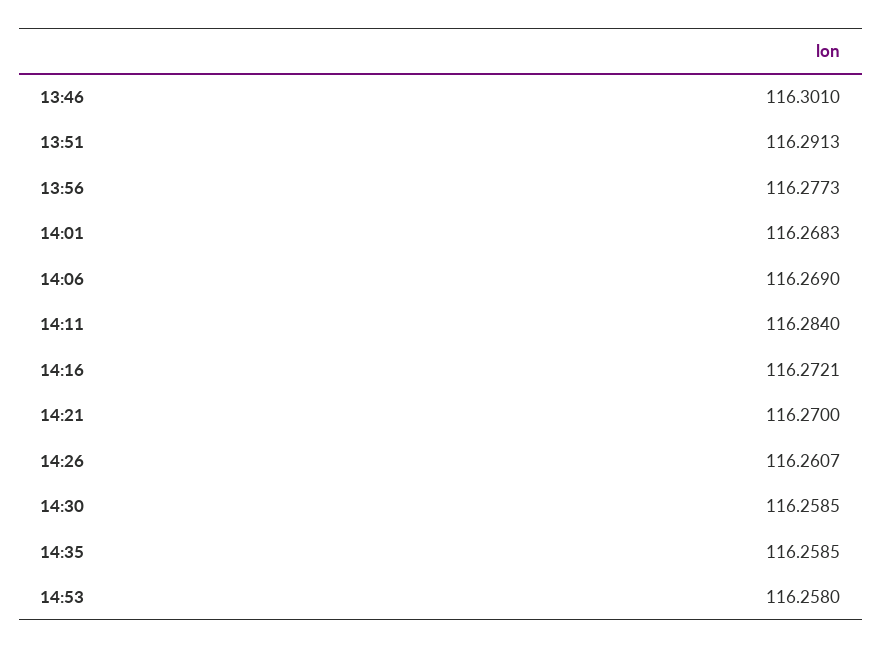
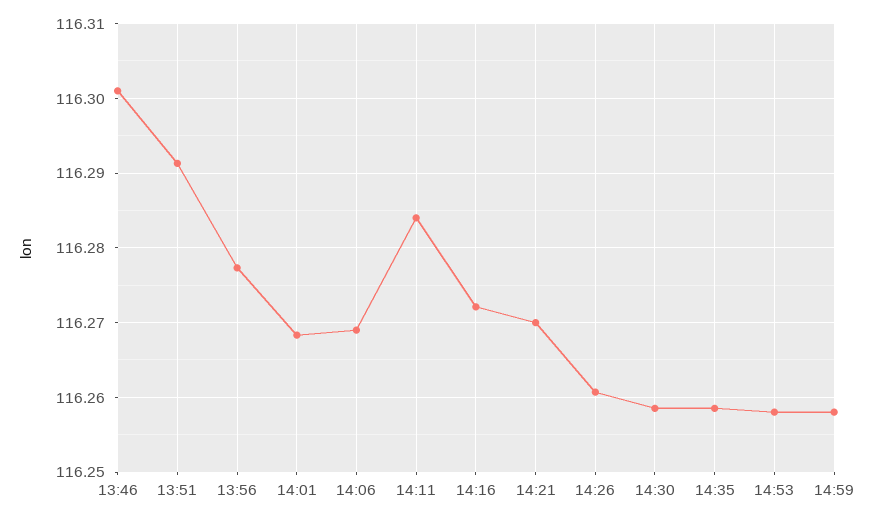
14:59: none -> 116.258

